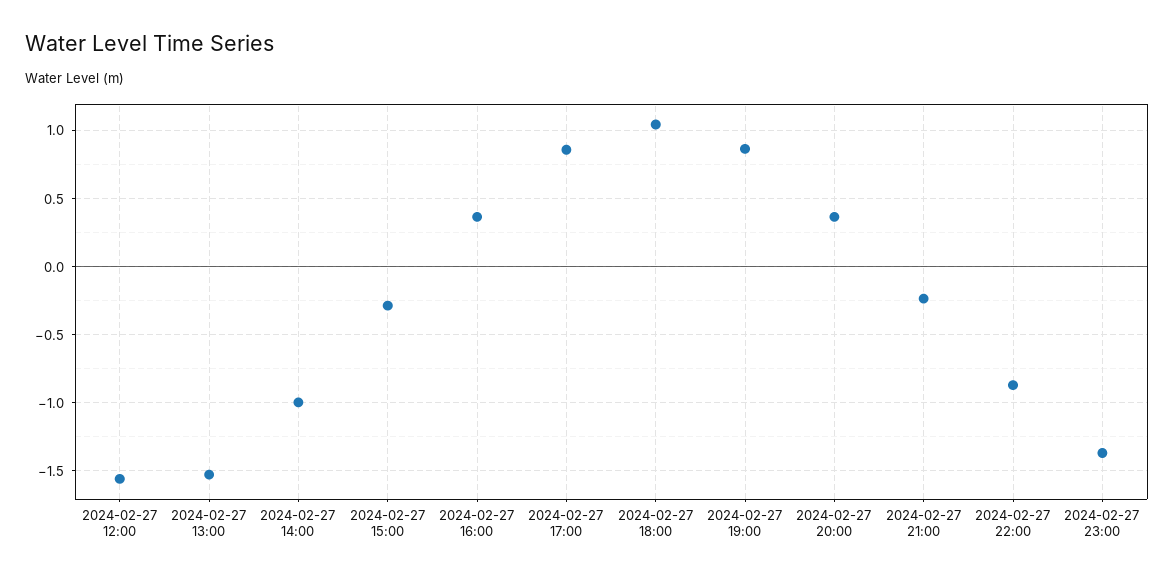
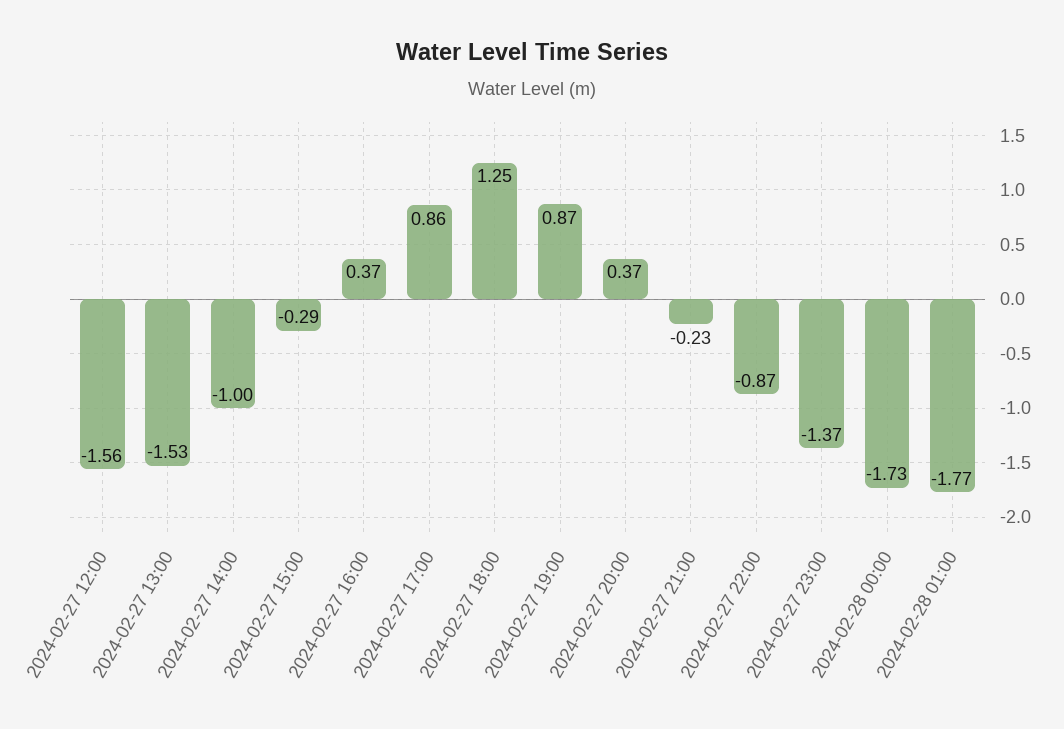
2024-02-27 18:00: 1.05 -> 1.25
2024-02-28 00:00: none -> -1.73
2024-02-28 01:00: none -> -1.77

